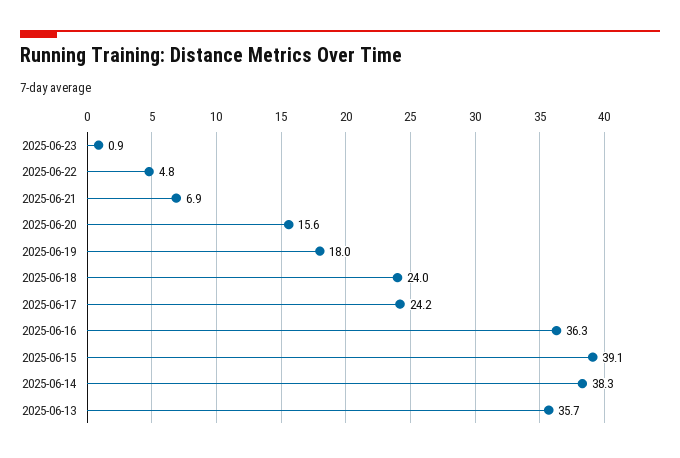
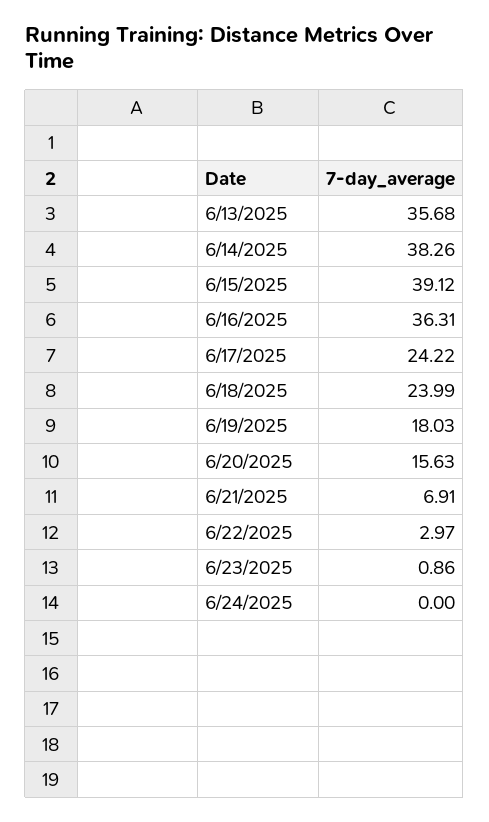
2025-06-22: 4.8 -> 2.97
6/24/2025: none -> 0

